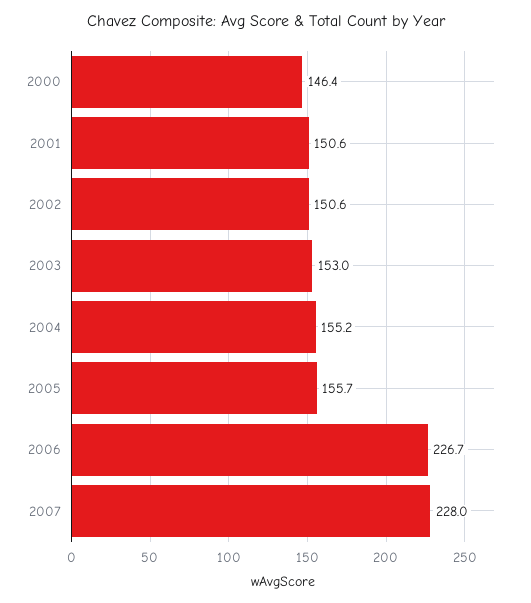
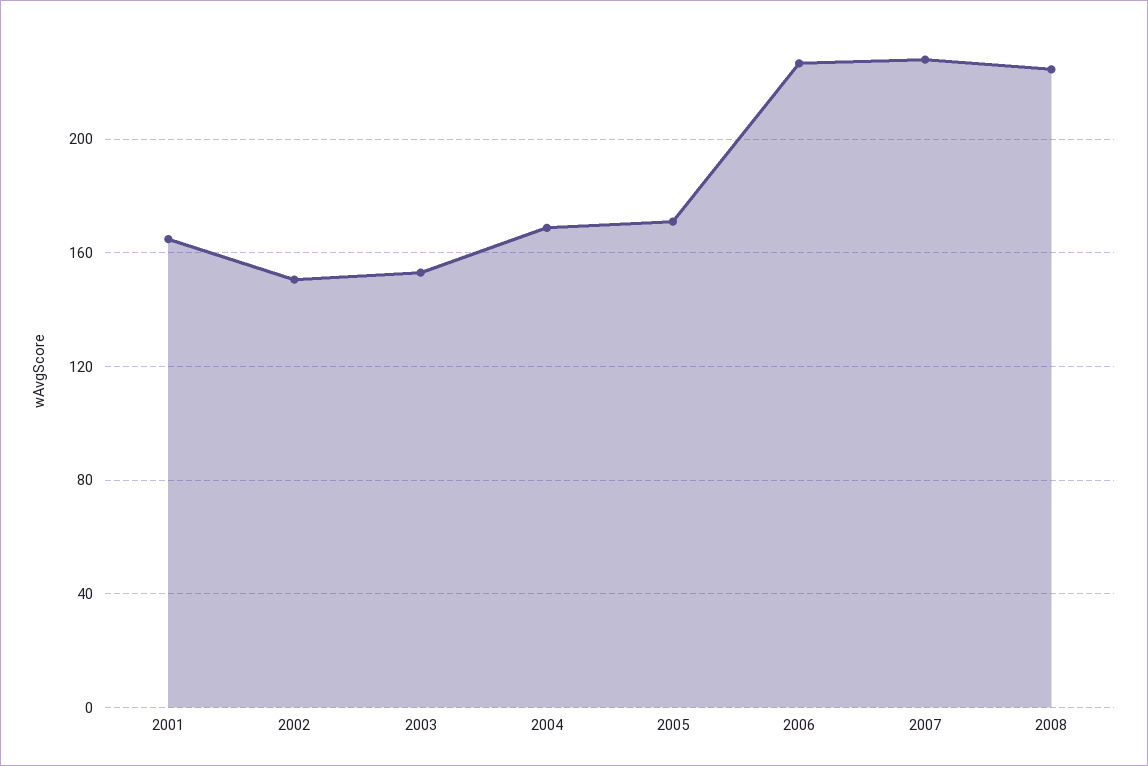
2000: 146.4 -> none
2001: 150.6 -> 165
2004: 155.2 -> 170
2005: 155.7 -> 170
2008: none -> 225

